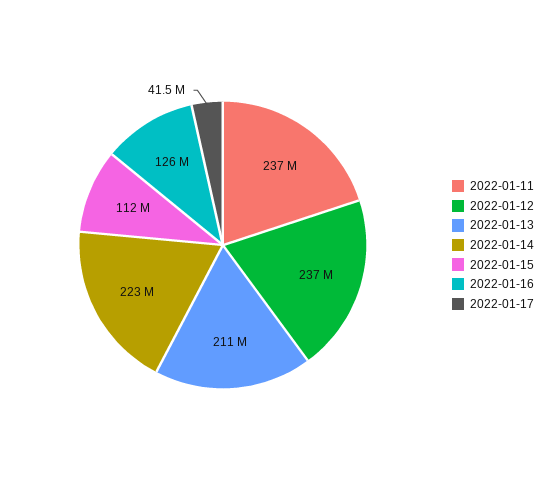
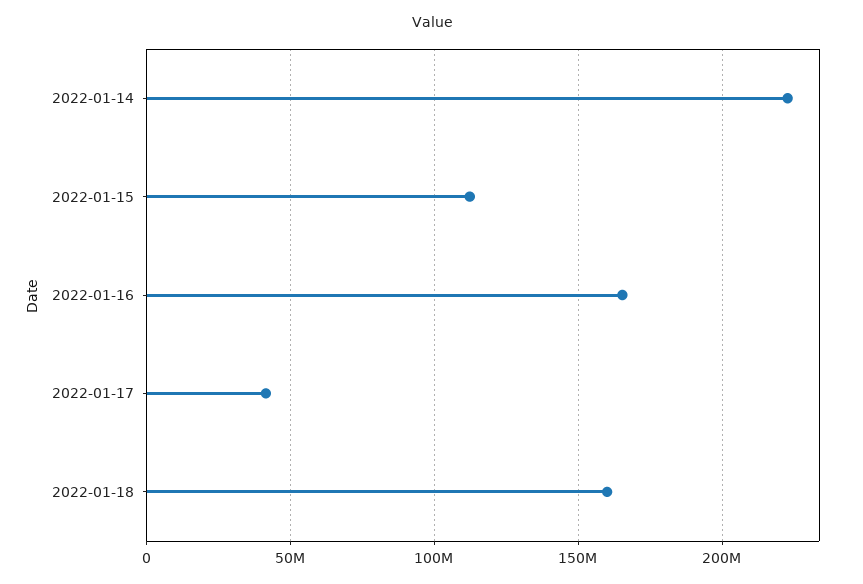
2022-01-11: 237000000 -> none
2022-01-12: 237000000 -> none
2022-01-13: 211000000 -> none
2022-01-16: 126000000 -> 165000000
2022-01-18: none -> 160000000

